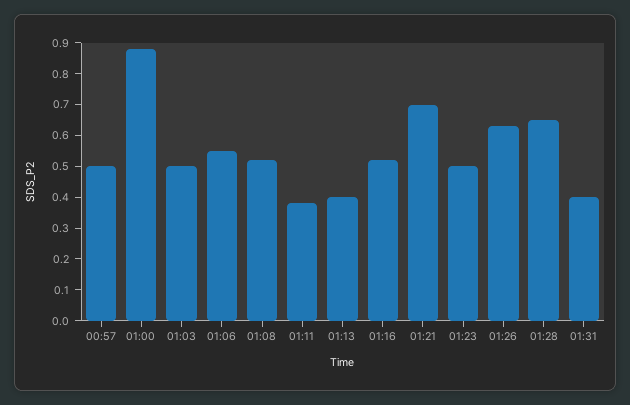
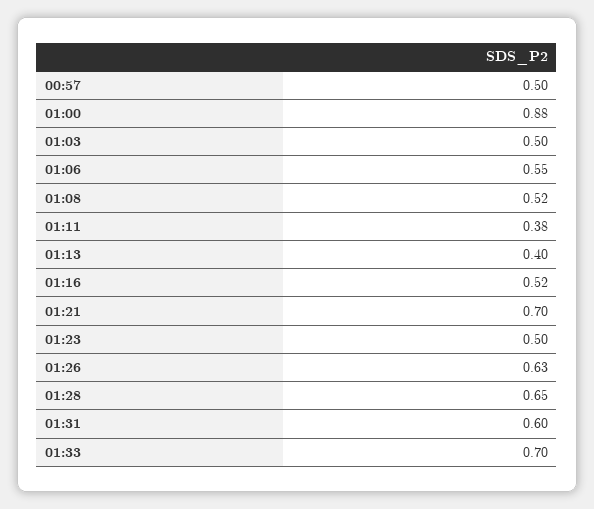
01:31: 0.4 -> 0.6
01:33: none -> 0.7

